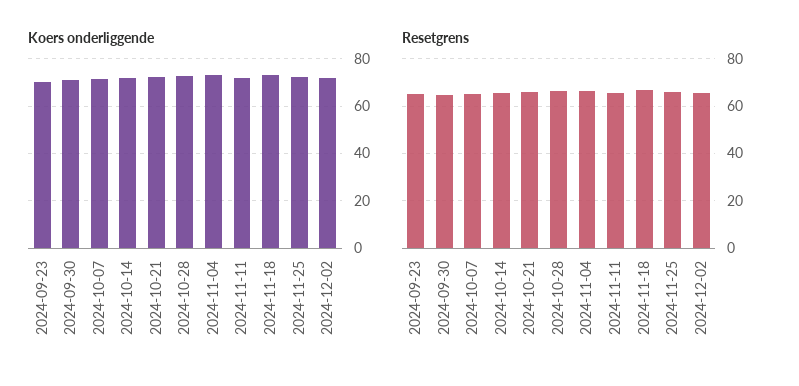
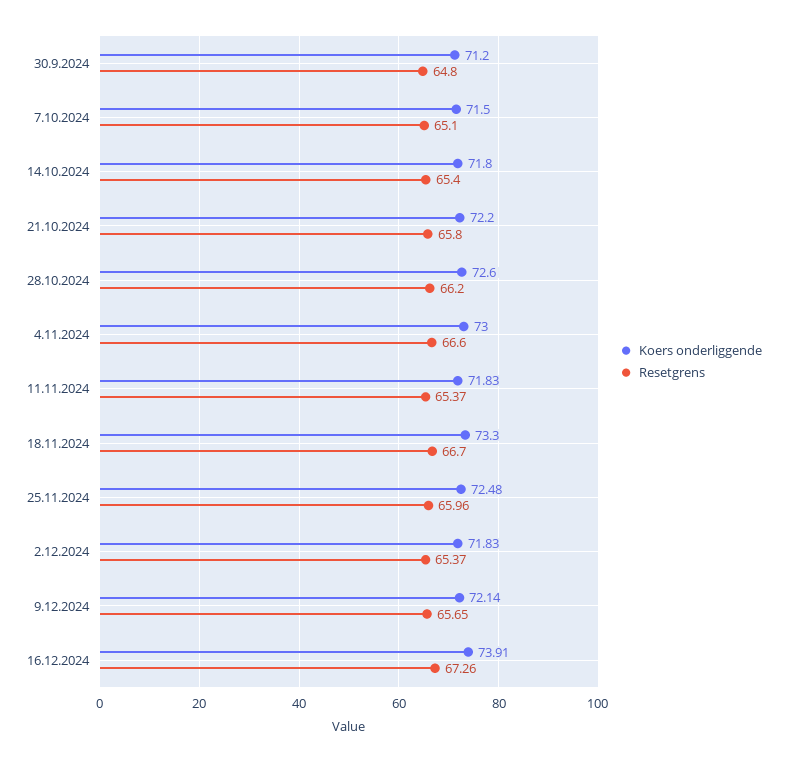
Koers onderliggende, 2024-09-23: 70 -> none
Resetgrens, 2024-09-23: 65 -> none
Koers onderliggende, 9.12.2024: none -> 72.14
Resetgrens, 9.12.2024: none -> 65.65
Koers onderliggende, 16.12.2024: none -> 73.91
Resetgrens, 16.12.2024: none -> 67.26

